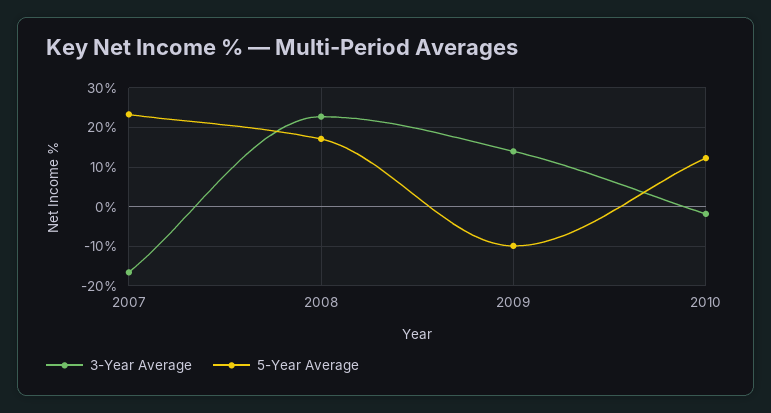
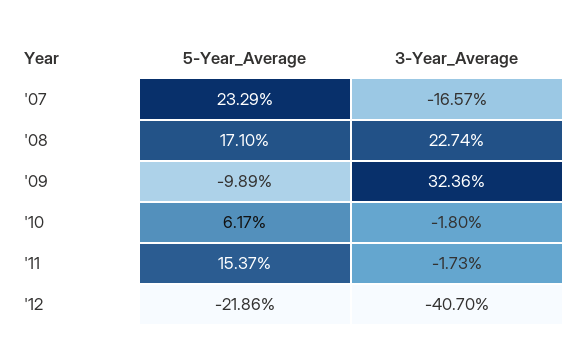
3-Year Average, 2009: 14 -> 32.36
5-Year Average, 2010: 12 -> 6.17
5-Year Average, '11: none -> 15.37
3-Year Average, '11: none -> -1.73
5-Year Average, '12: none -> -21.86
3-Year Average, '12: none -> -40.7

